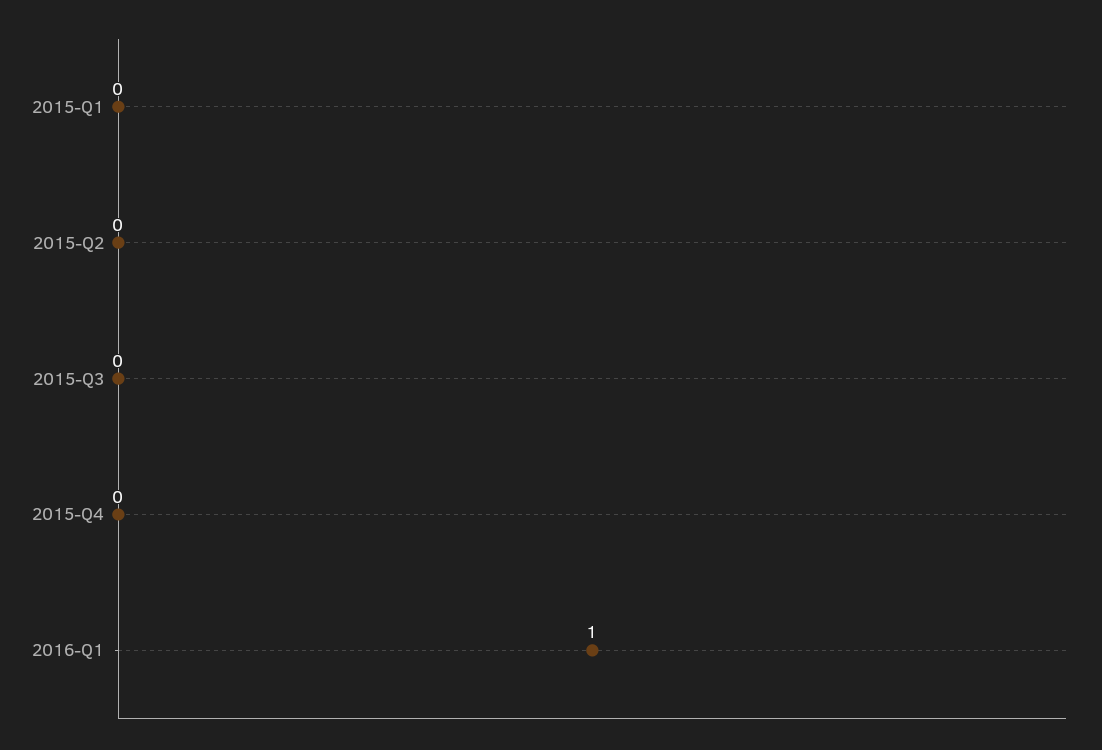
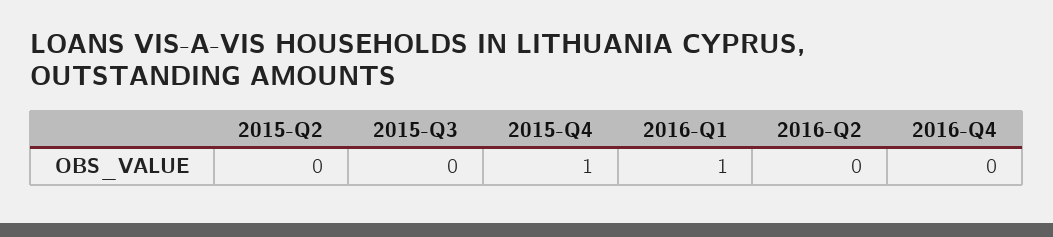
2015-Q1: 0 -> none
2015-Q4: 0 -> 1
2016-Q2: none -> 0
2016-Q4: none -> 0

